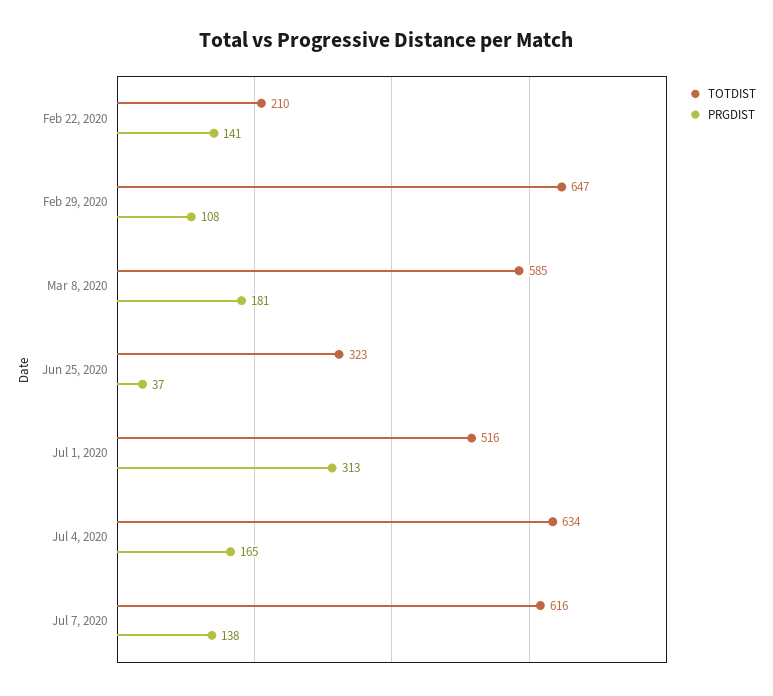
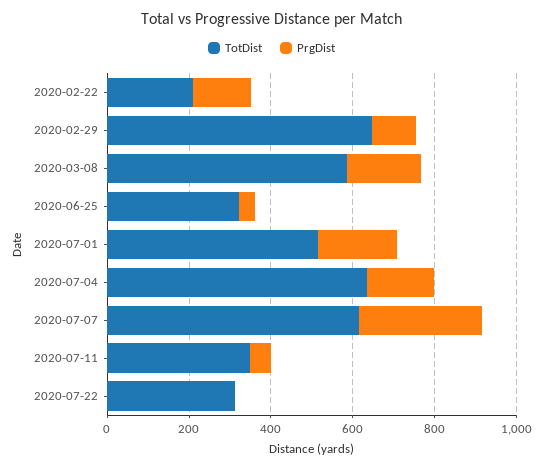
PRGDIST, Jul 1, 2020: 313 -> 200
PRGDIST, Jul 7, 2020: 138 -> 300
TOTDIST, 2020-07-11: none -> 350
PRGDIST, 2020-07-11: none -> 50
TOTDIST, 2020-07-22: none -> 300
PRGDIST, 2020-07-22: none -> 0

